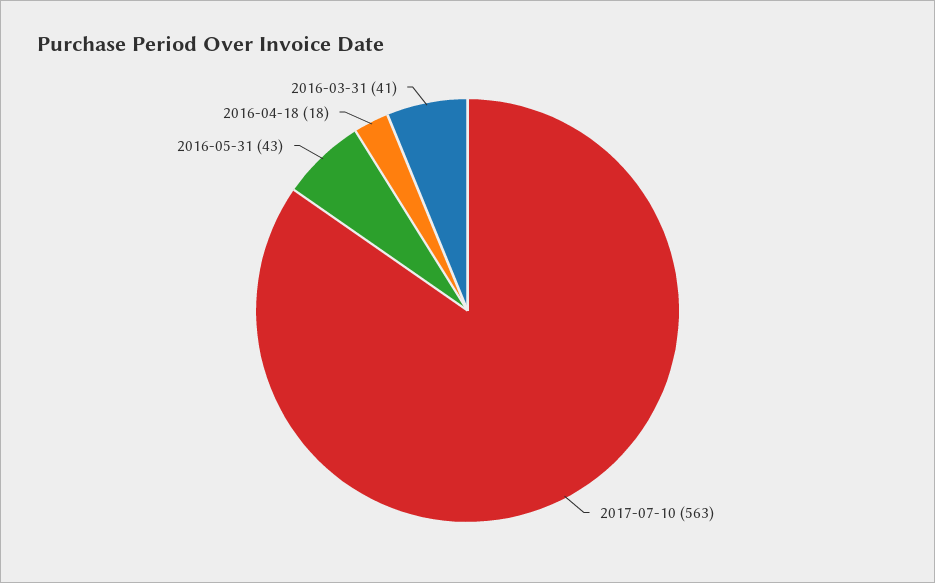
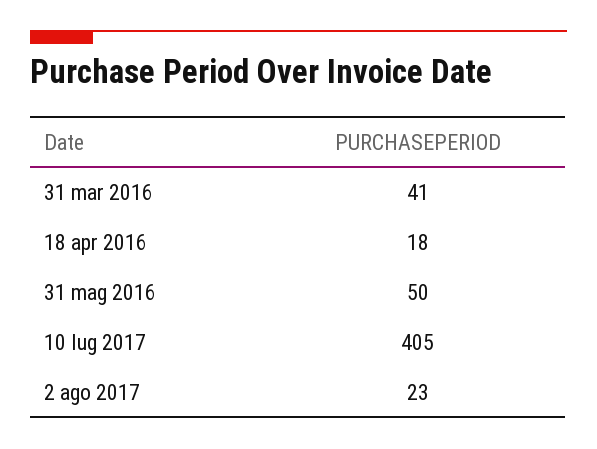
2017-07-10: 563 -> 405
2016-05-31: 43 -> 50
2 ago 2017: none -> 23

